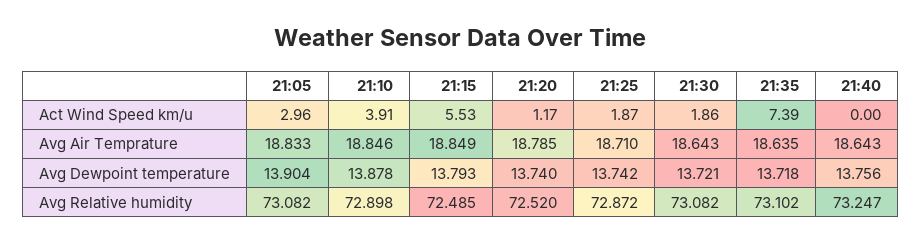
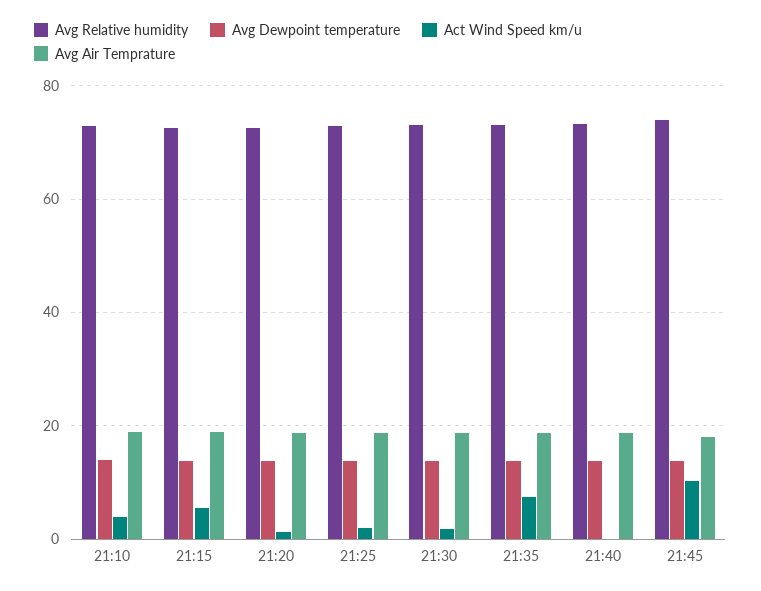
Act Wind Speed km/u, 21:05: 2.96 -> none
Avg Air Temprature, 21:05: 18.833 -> none
Avg Dewpoint temperature, 21:05: 13.904 -> none
Avg Relative humidity, 21:05: 73.082 -> none
Avg Relative humidity, 21:45: none -> 74
Avg Dewpoint temperature, 21:45: none -> 14
Act Wind Speed km/u, 21:45: none -> 10
Avg Air Temprature, 21:45: none -> 18

